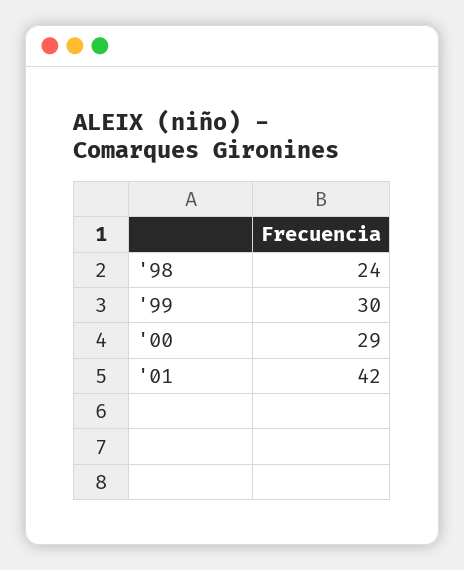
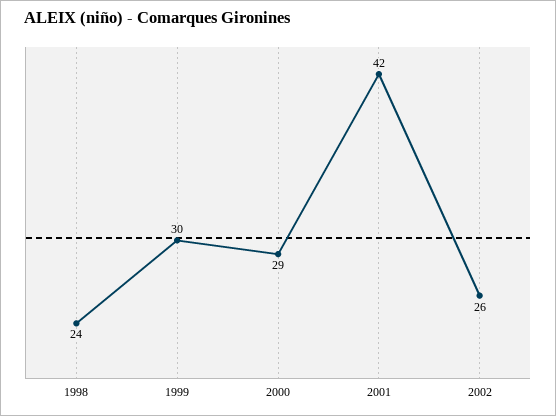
2002: none -> 26

